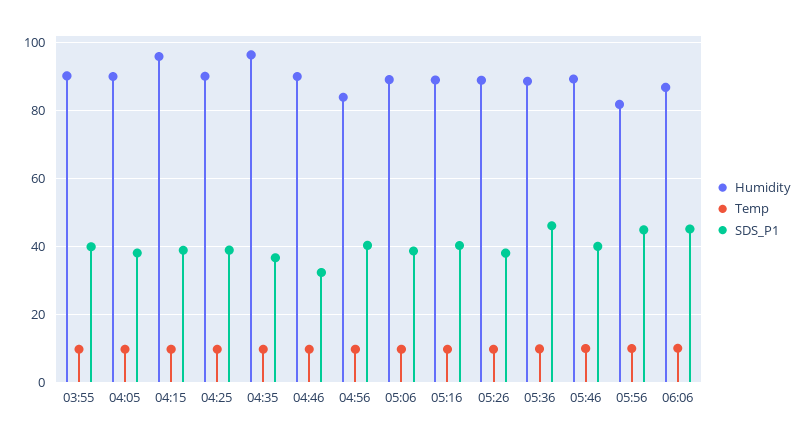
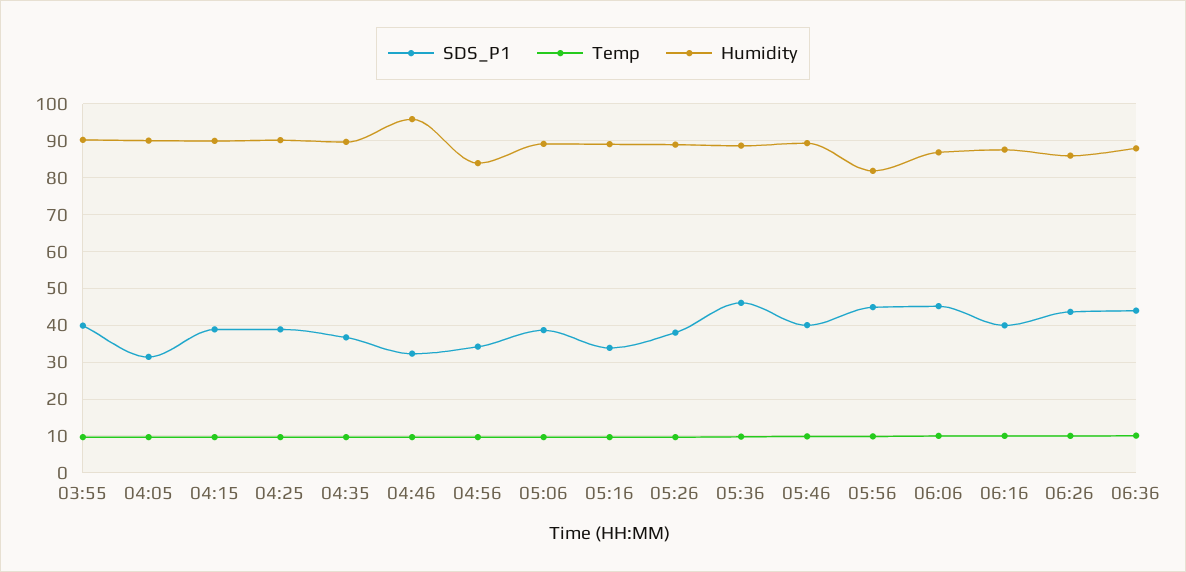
SDS_P1, 04:05: 38 -> 32
Humidity, 04:15: 96 -> 90
Humidity, 04:35: 96 -> 90
Humidity, 04:46: 90 -> 96
SDS_P1, 04:56: 40 -> 34
SDS_P1, 05:16: 40 -> 34
SDS_P1, 06:16: none -> 40
Temp, 06:16: none -> 10
Humidity, 06:16: none -> 88
SDS_P1, 06:26: none -> 44
Temp, 06:26: none -> 10
Humidity, 06:26: none -> 86
SDS_P1, 06:36: none -> 44
Temp, 06:36: none -> 10
Humidity, 06:36: none -> 88

